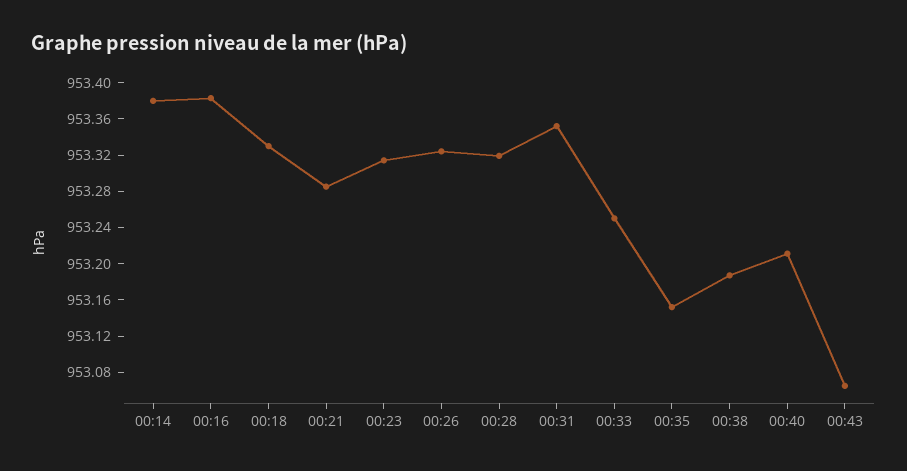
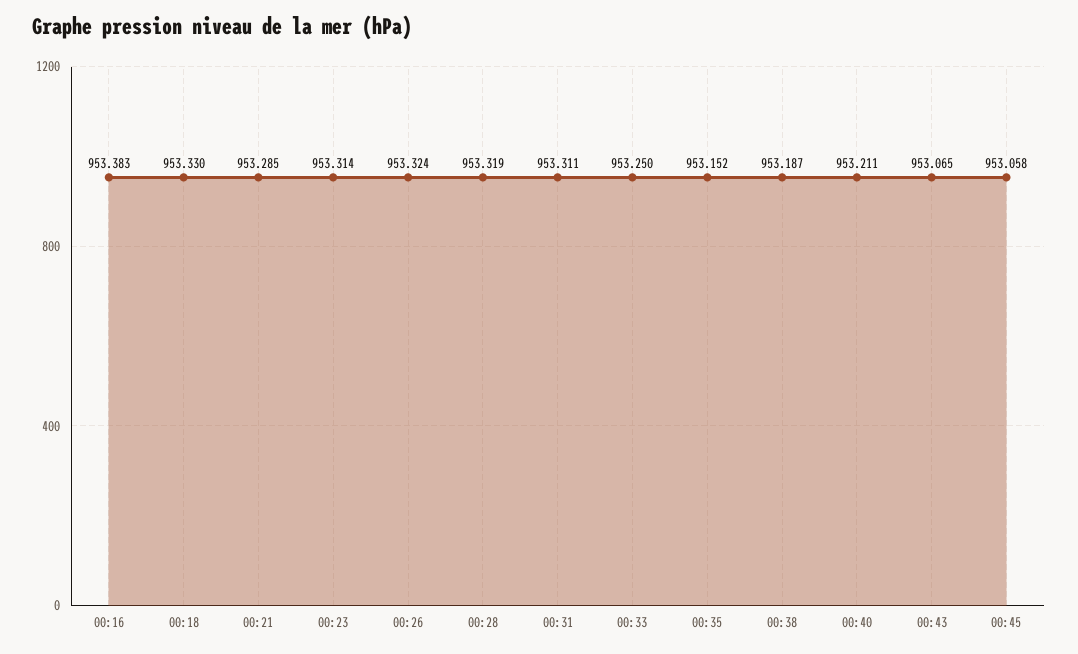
00:14: 953.38 -> none
00:31: 953.35 -> 953.311
00:45: none -> 953.058

